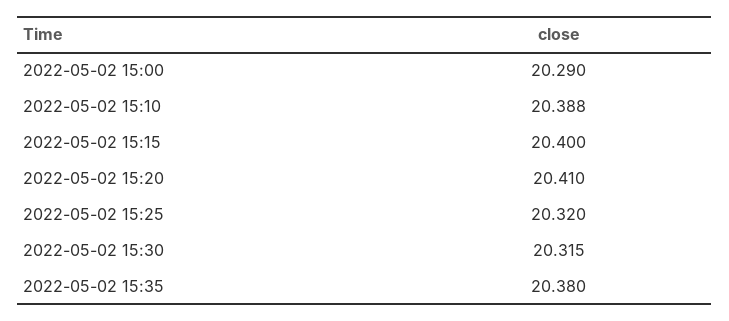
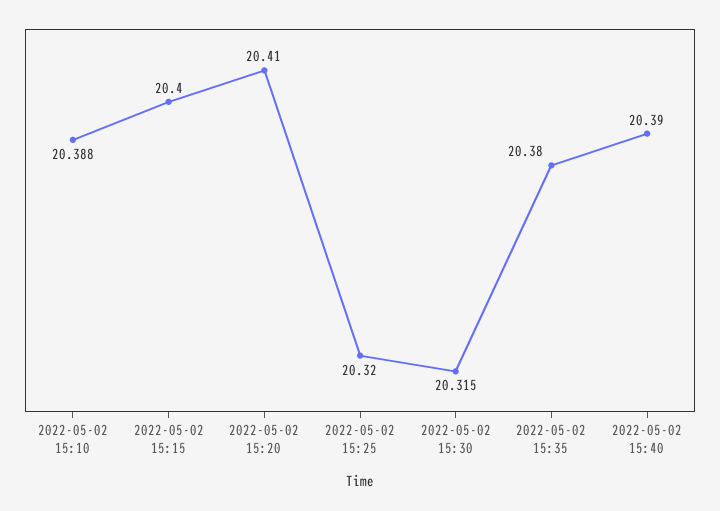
2022-05-02 15:00: 20.29 -> none
2022-05-02 15:40: none -> 20.39

